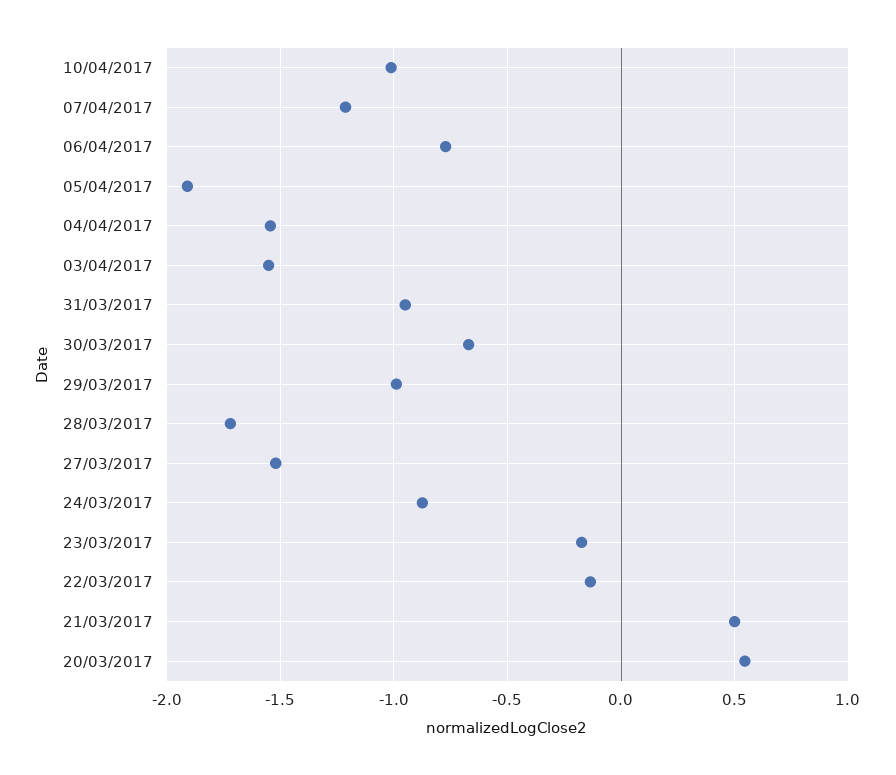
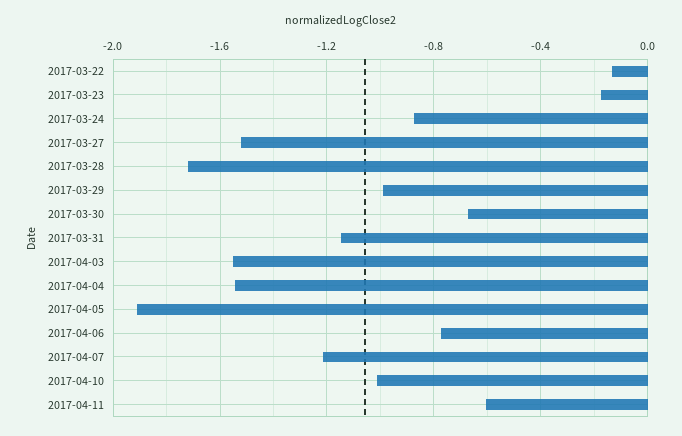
31/03/2017: -0.95 -> -1.15
21/03/2017: 0.5 -> none
20/03/2017: 0.55 -> none
2017-04-11: none -> -0.6

